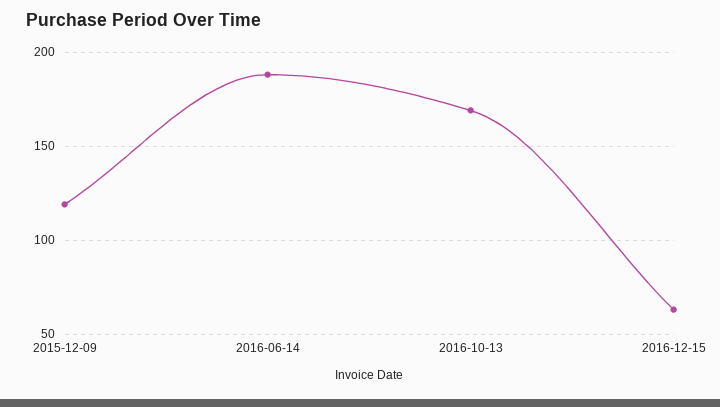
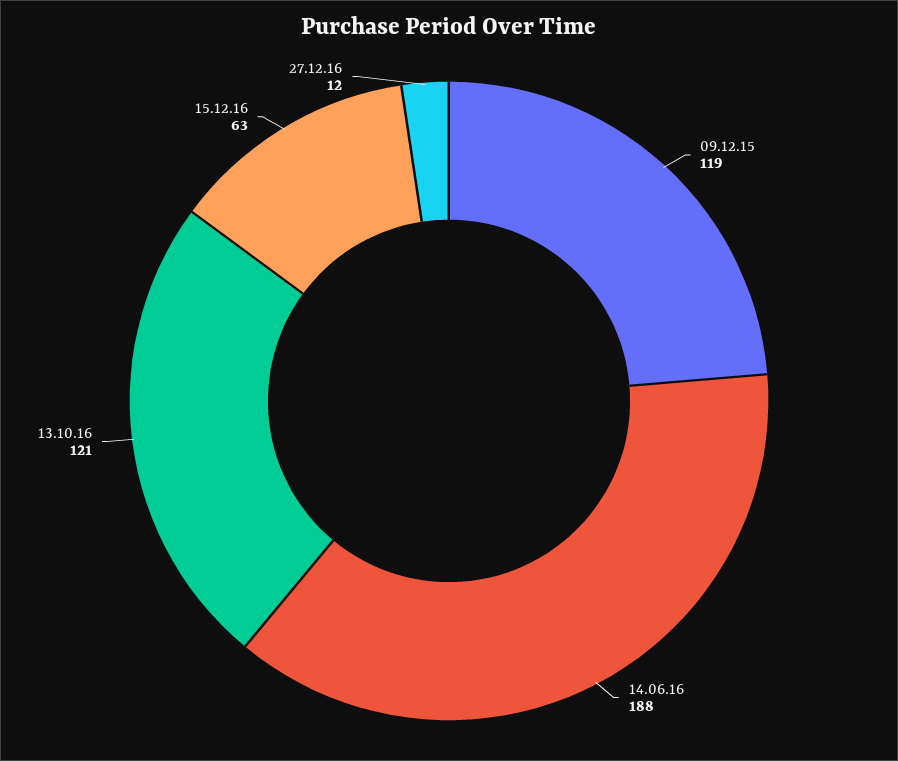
2016-10-13: 170 -> 121
27.12.16: none -> 12

